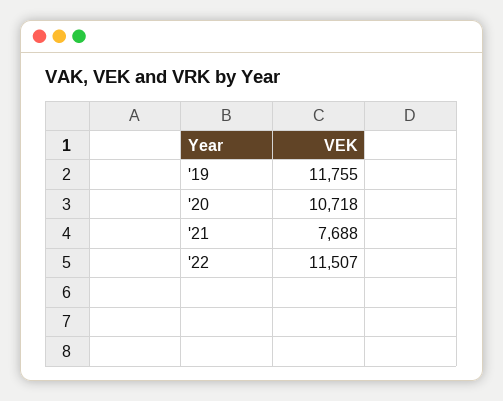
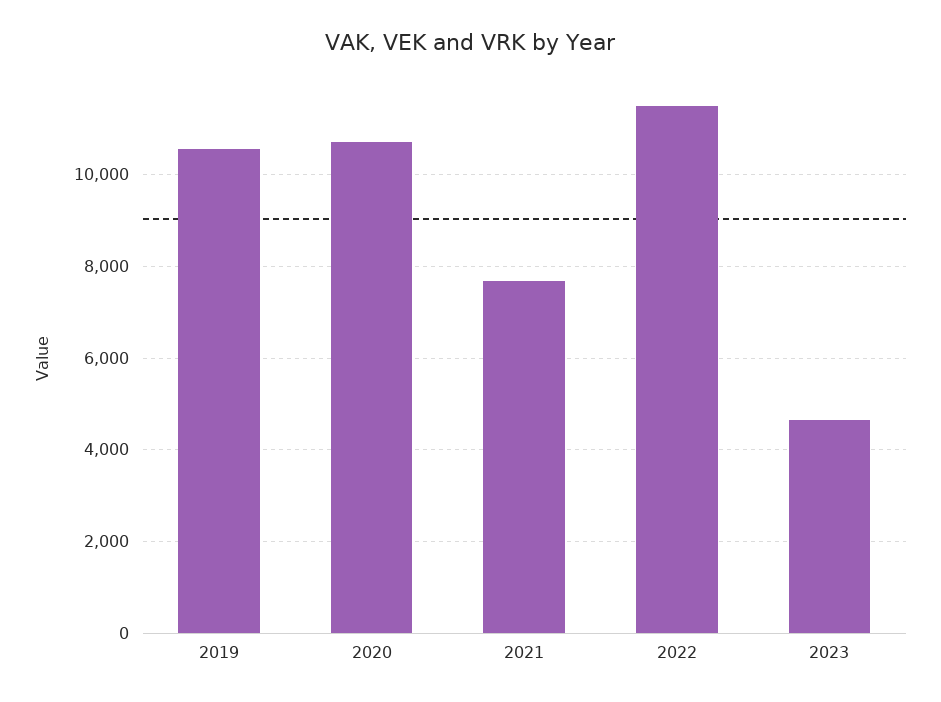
'19: 11755 -> 10600
2023: none -> 4600

